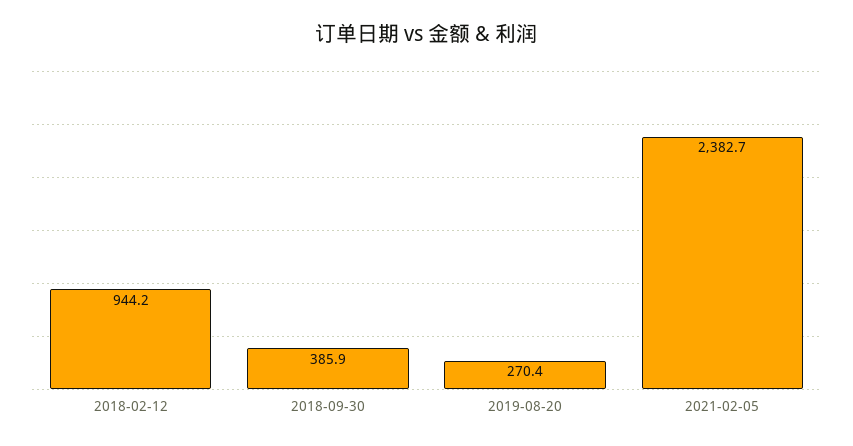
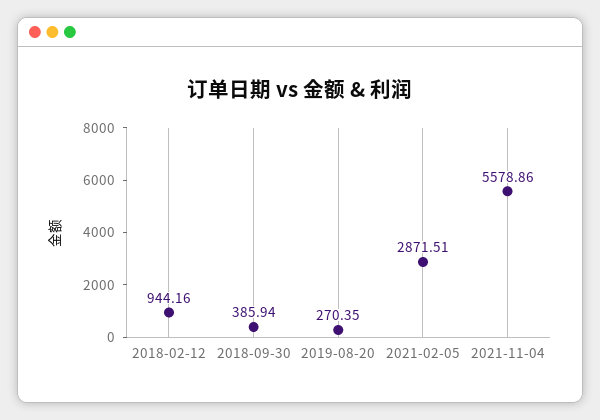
2021-02-05: 2382.7 -> 2871.51
2021-11-04: none -> 5578.86

